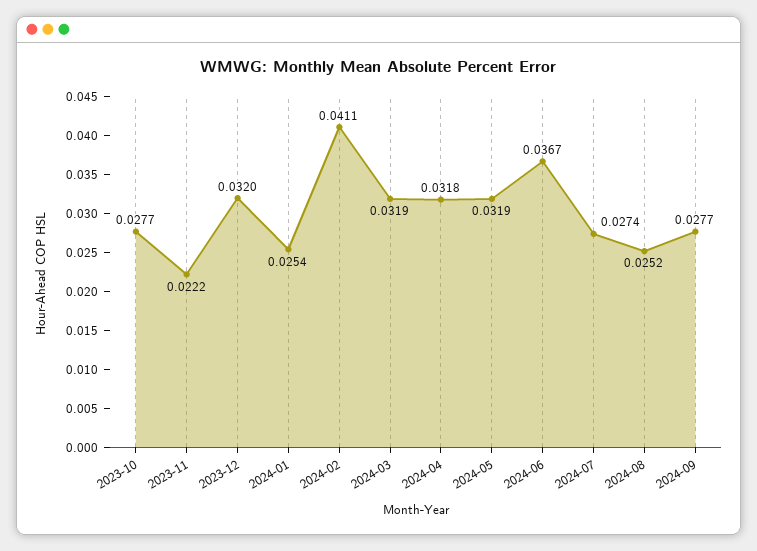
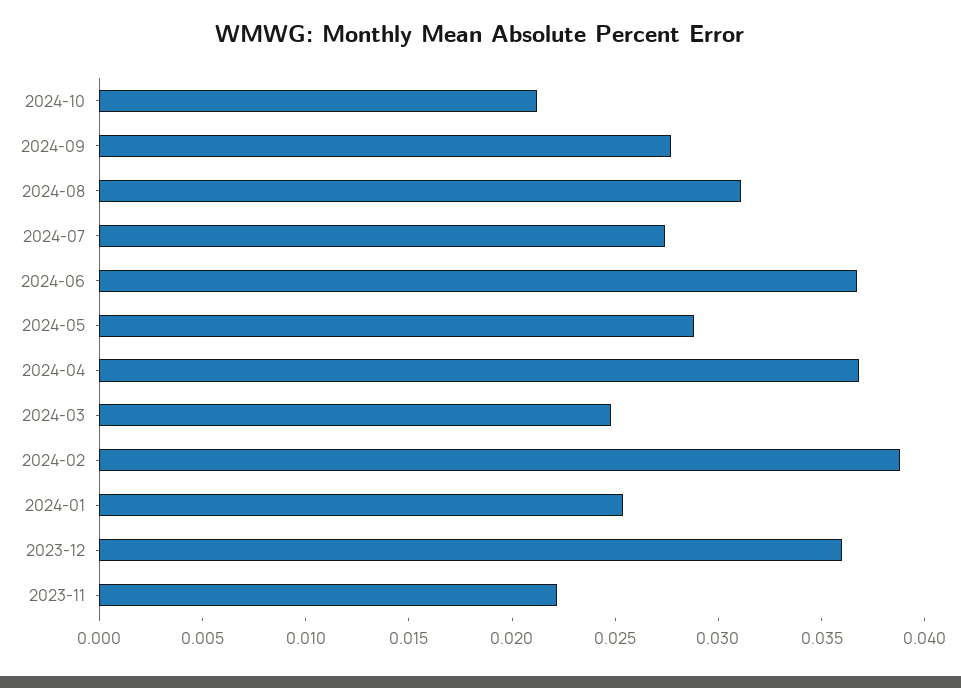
2023-10: 0.0277 -> none
2023-12: 0.032 -> 0.036
2024-02: 0.0411 -> 0.039
2024-03: 0.0319 -> 0.025
2024-04: 0.0318 -> 0.037
2024-05: 0.0319 -> 0.029
2024-08: 0.0252 -> 0.031
2024-10: none -> 0.021

